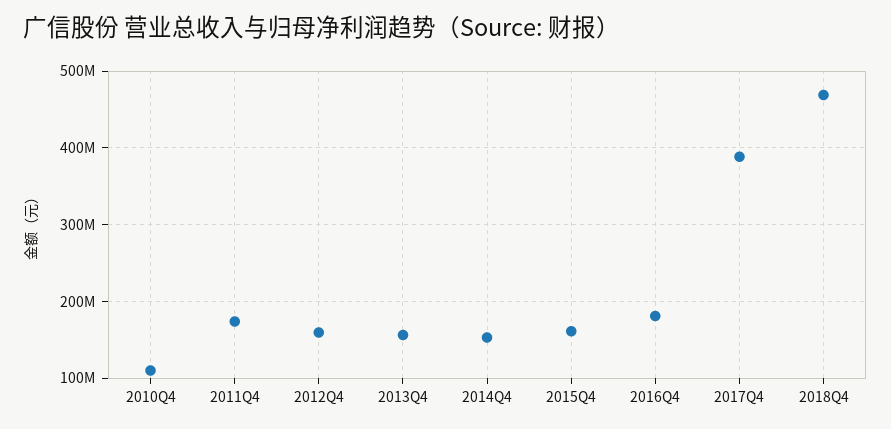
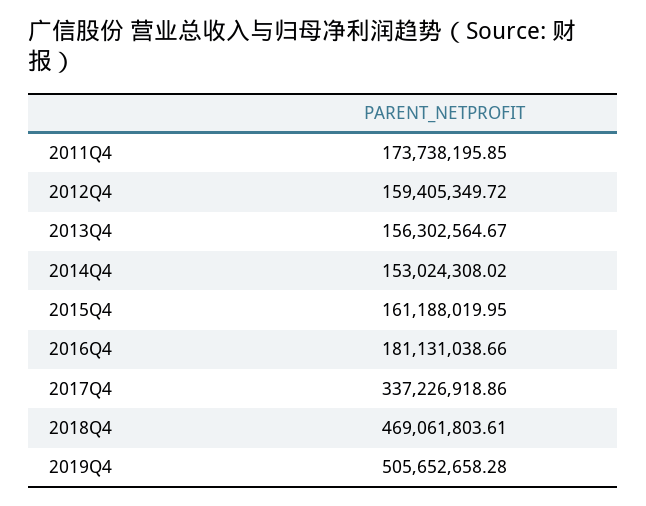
2010Q4: 110000000 -> none
2017Q4: 390000000 -> 337226918.86
2019Q4: none -> 505652658.28

